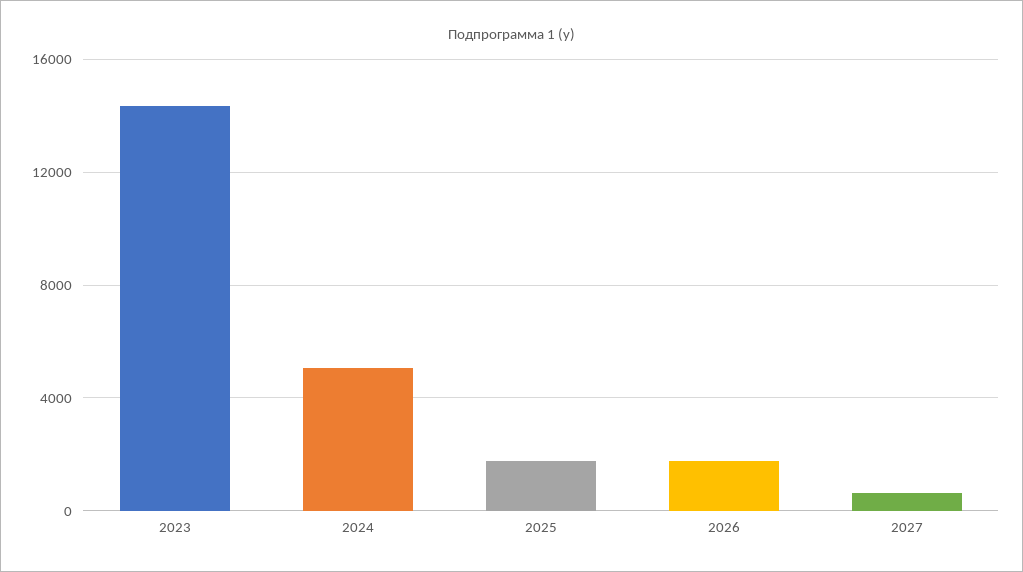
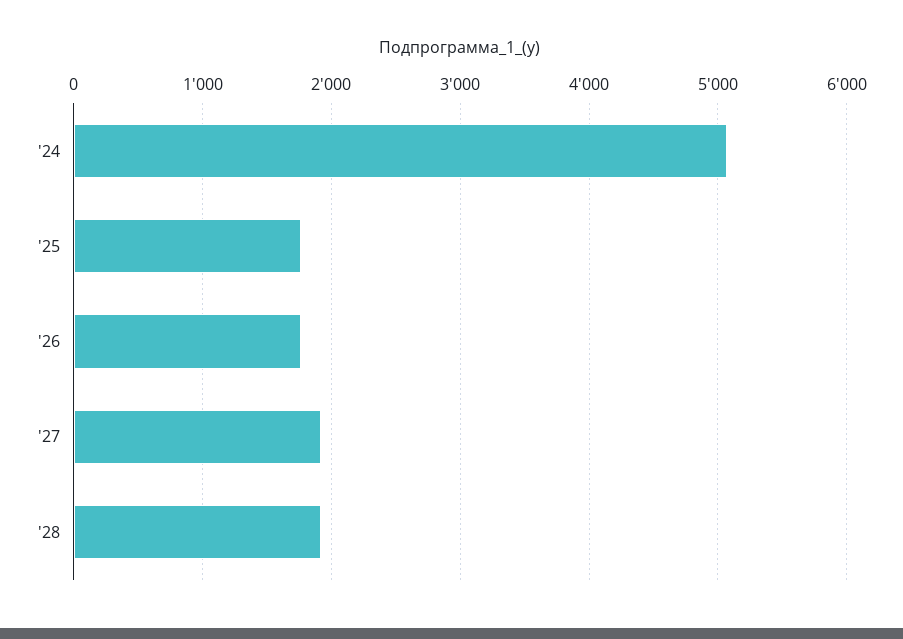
2023: 14500 -> none
2027: 500 -> 1900
'28: none -> 1900

